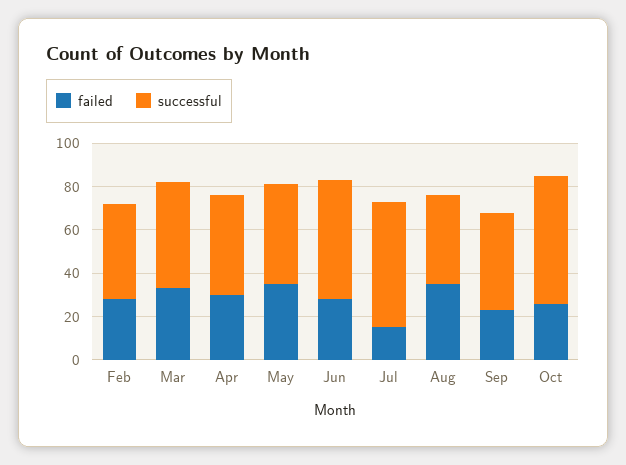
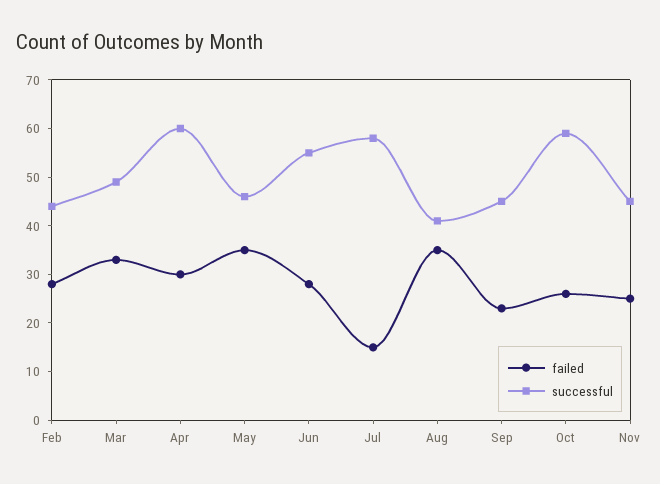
successful, Apr: 45 -> 60
failed, Nov: none -> 25
successful, Nov: none -> 45

